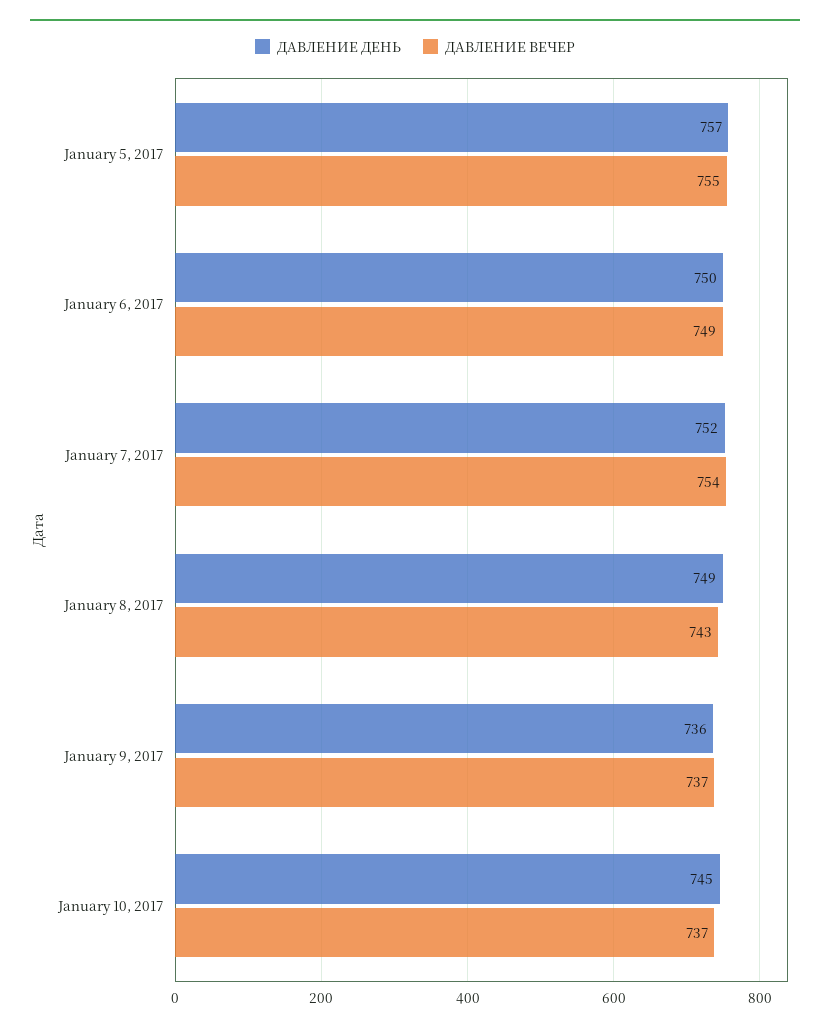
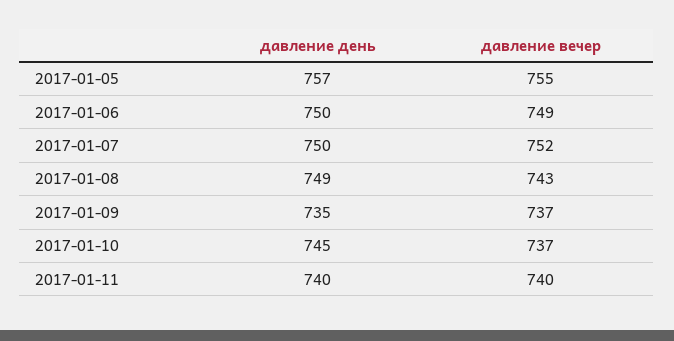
ДАВЛЕНИЕ ДЕНЬ, January 7, 2017: 752 -> 750
ДАВЛЕНИЕ ВЕЧЕР, January 7, 2017: 754 -> 752
ДАВЛЕНИЕ ДЕНЬ, January 9, 2017: 736 -> 735
ДАВЛЕНИЕ ДЕНЬ, 2017-01-11: none -> 740
ДАВЛЕНИЕ ВЕЧЕР, 2017-01-11: none -> 740

